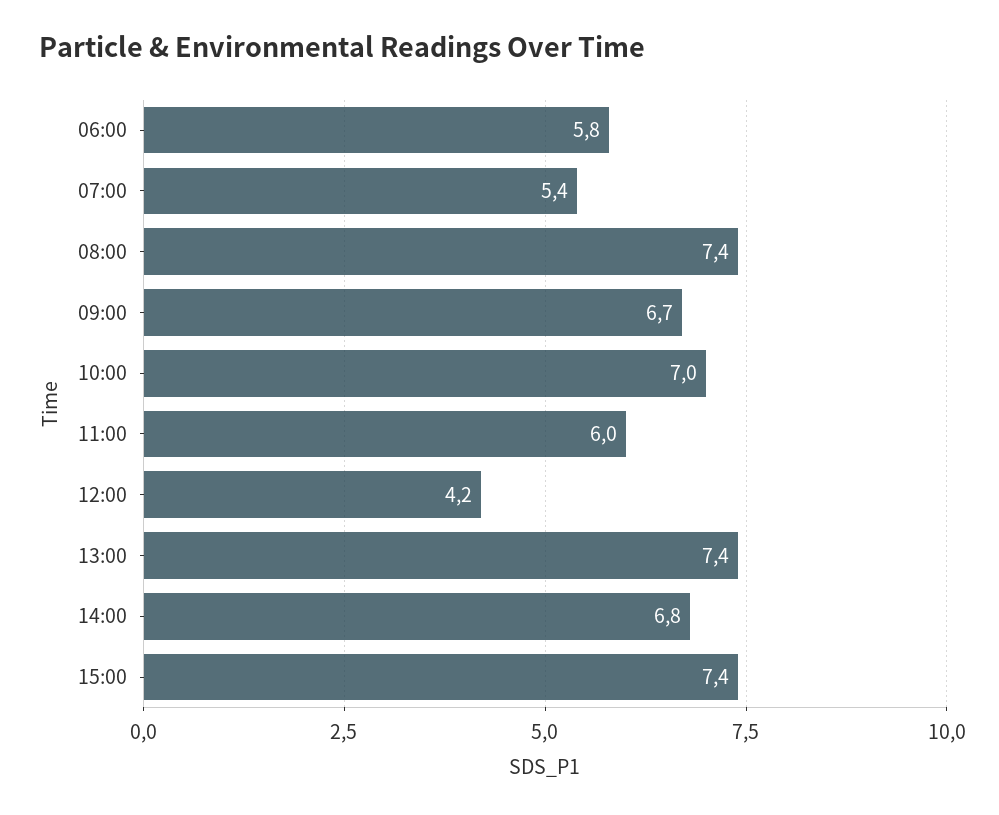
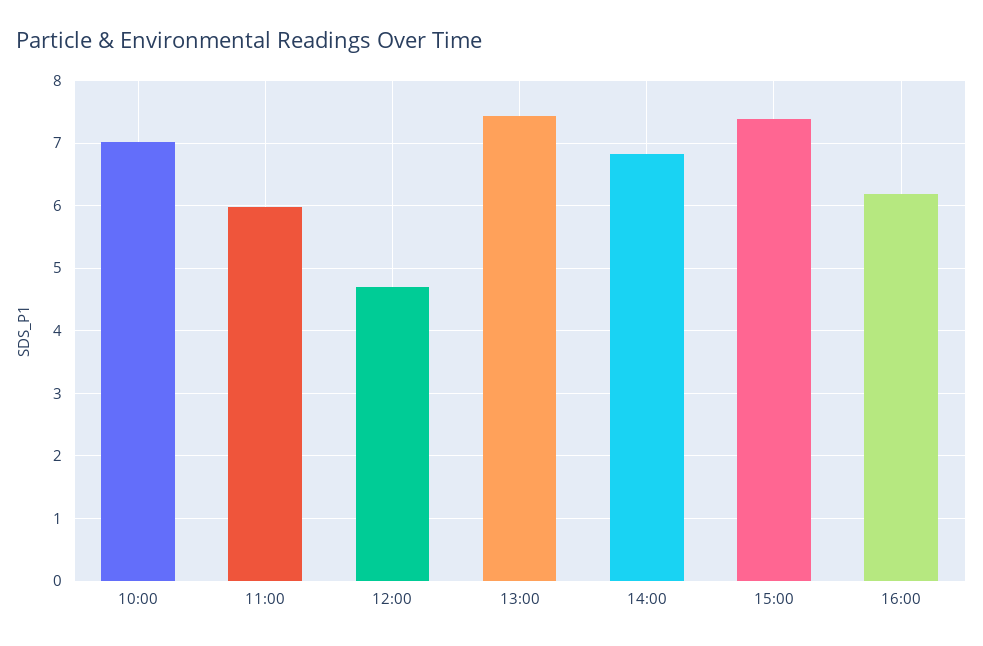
06:00: 5.8 -> none
07:00: 5.4 -> none
08:00: 7.4 -> none
09:00: 6.7 -> none
12:00: 4.2 -> 4.7
16:00: none -> 6.2

